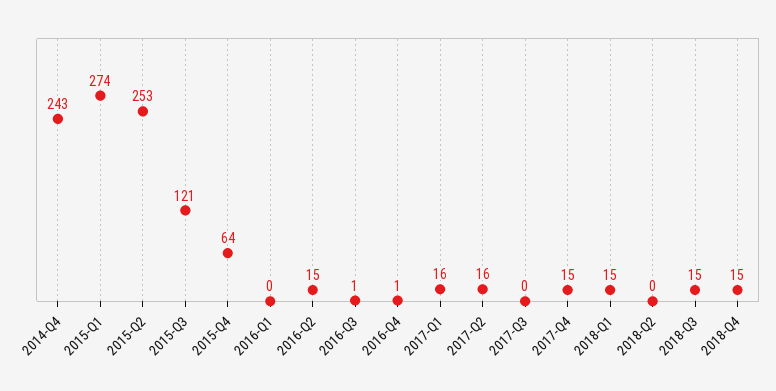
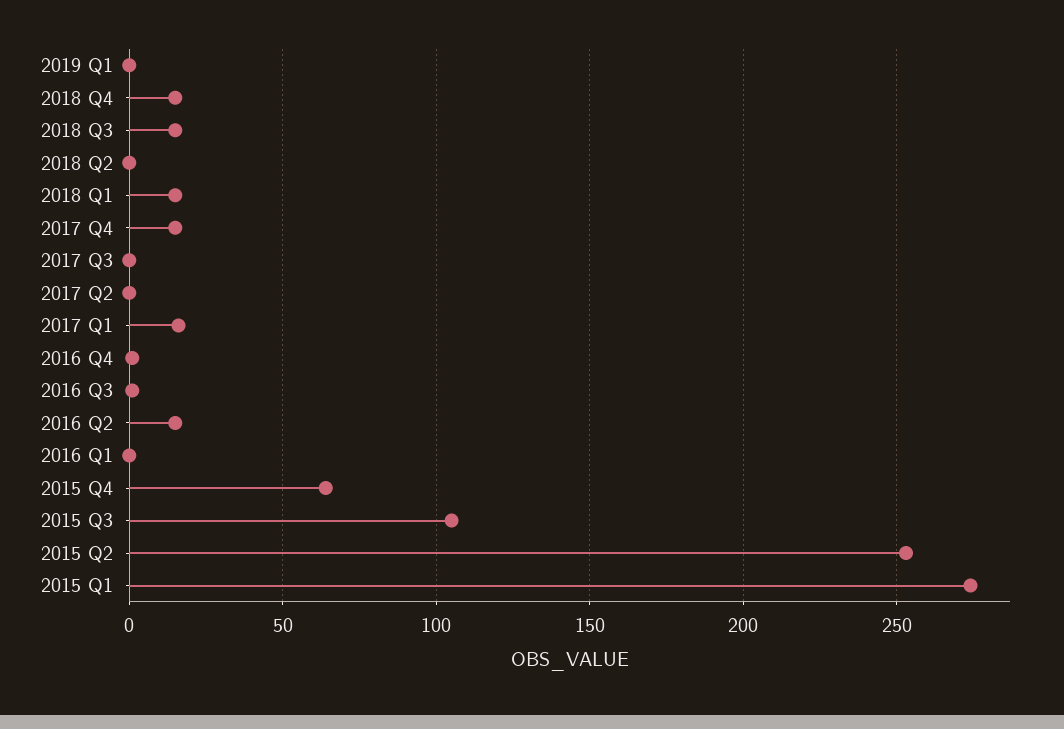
2014-Q4: 243 -> none
2015-Q3: 121 -> 105
2017-Q2: 16 -> 0
2019 Q1: none -> 0

